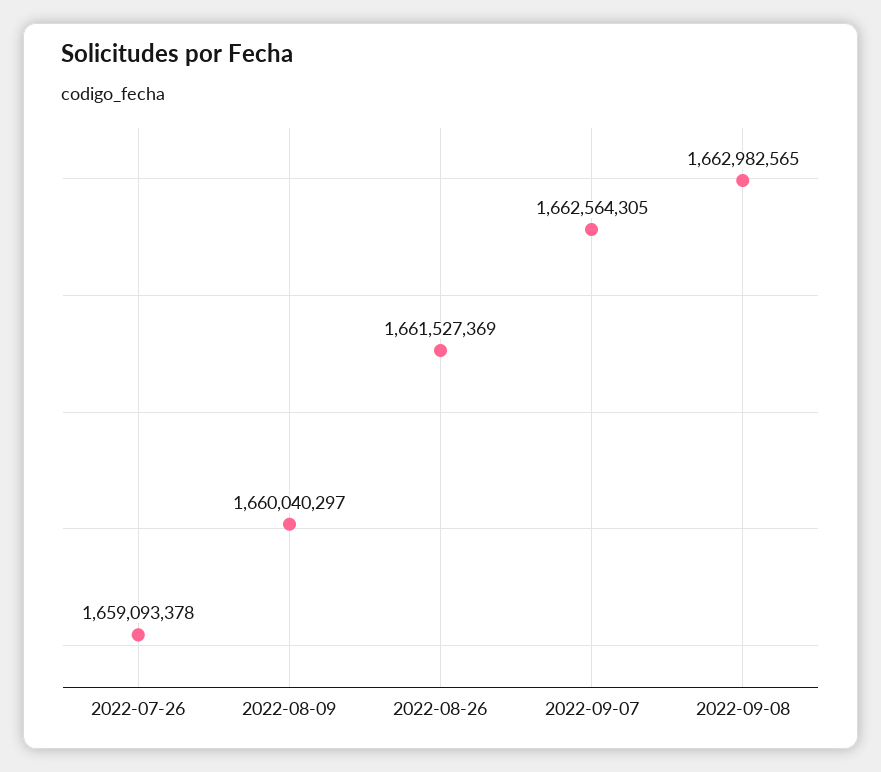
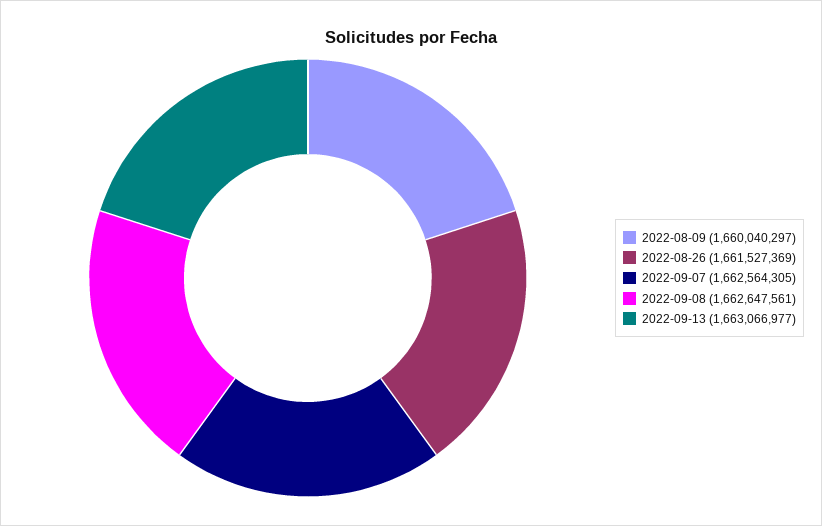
2022-07-26: 1659093378 -> none
2022-09-08: 1662982565 -> 1662647561
2022-09-13: none -> 1663066977

